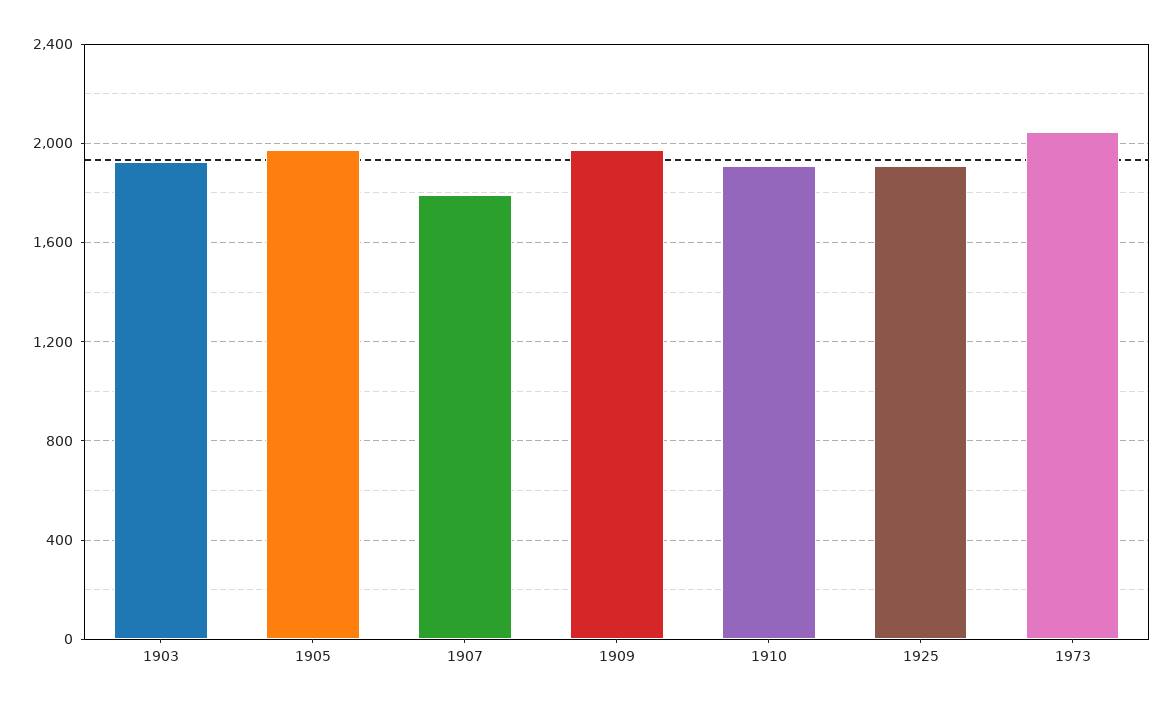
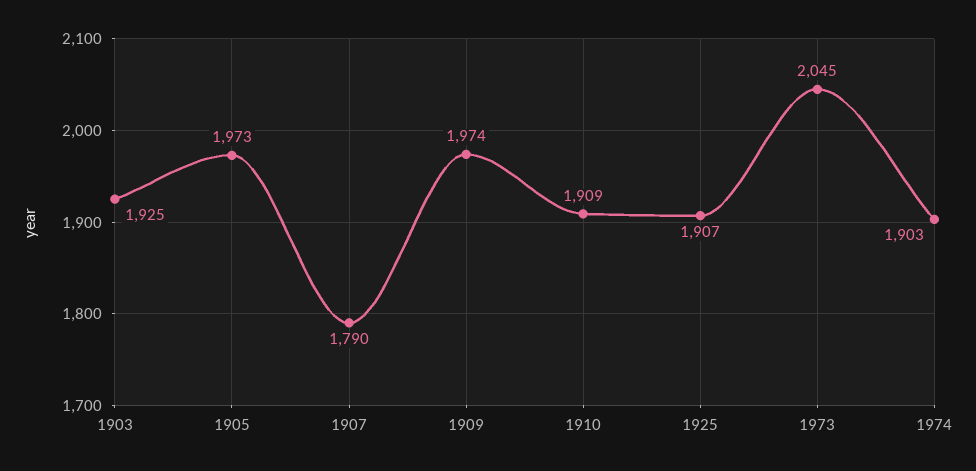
1974: none -> 1903

